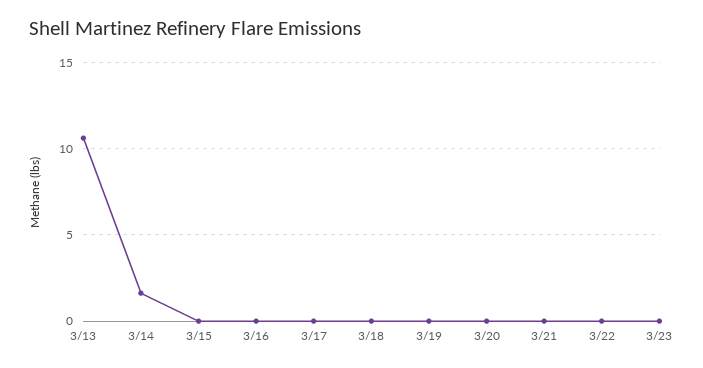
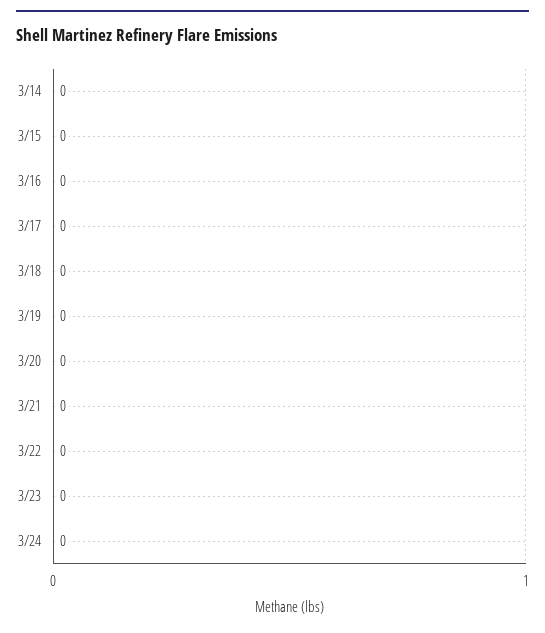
3/13: 10.5 -> none
3/14: 1.5 -> 0
3/24: none -> 0

